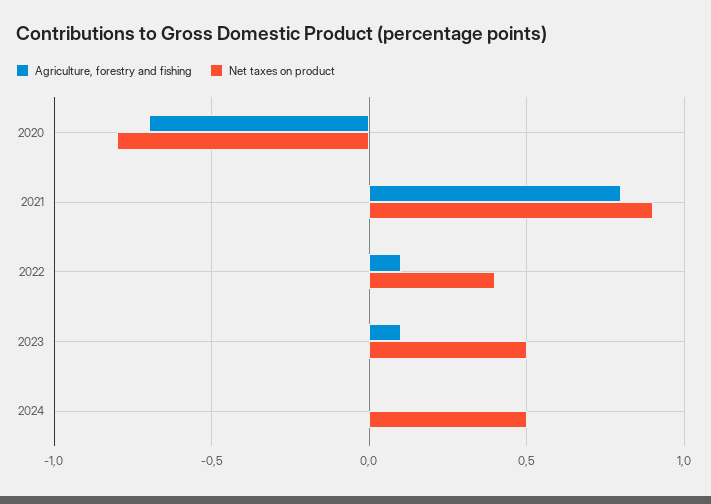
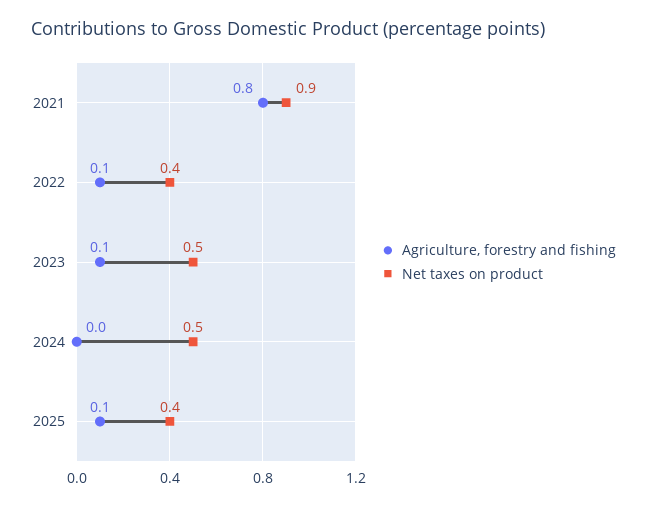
Agriculture, forestry and fishing, 2020: -0.7 -> none
Net taxes on product, 2020: -0.8 -> none
Agriculture, forestry and fishing, 2025: none -> 0.1
Net taxes on product, 2025: none -> 0.4

